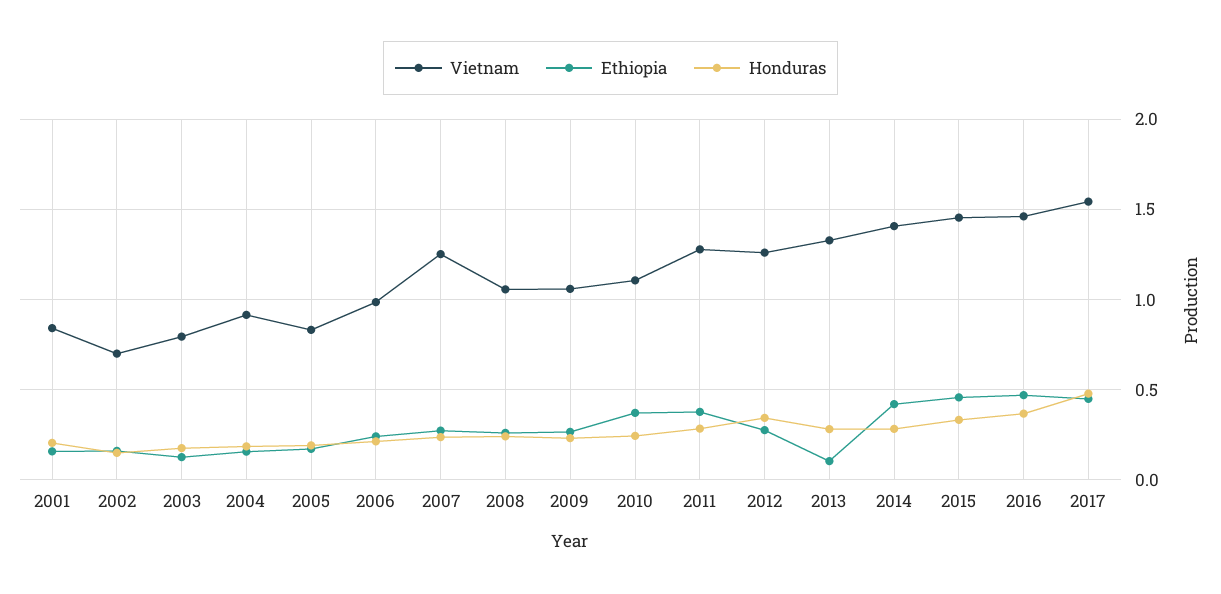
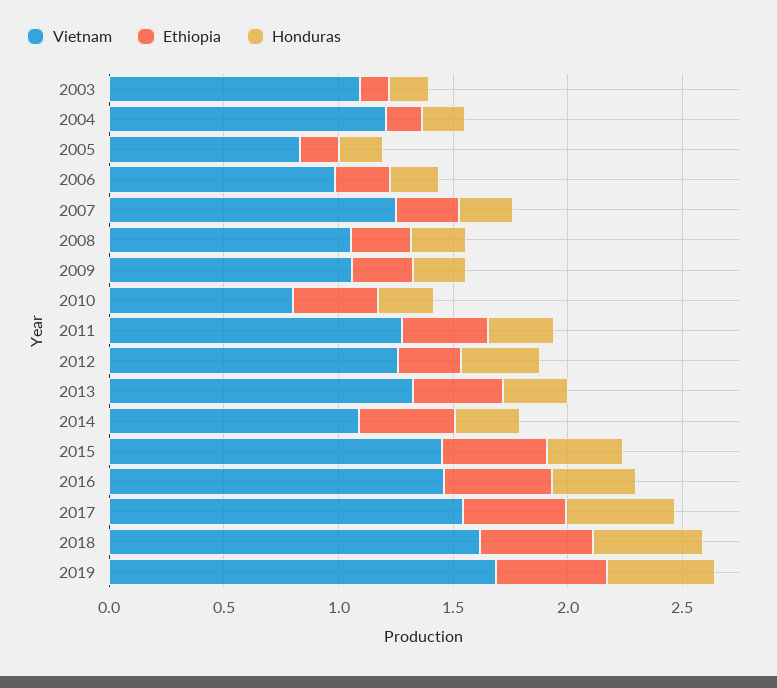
Vietnam, 2001: 0.85 -> none
Ethiopia, 2001: 0.15 -> none
Honduras, 2001: 0.2 -> none
Vietnam, 2002: 0.7 -> none
Ethiopia, 2002: 0.15 -> none
Honduras, 2002: 0.15 -> none
Vietnam, 2003: 0.8 -> 1.1
Vietnam, 2004: 0.9 -> 1.2
Vietnam, 2010: 1.1 -> 0.8
Ethiopia, 2013: 0.1 -> 0.4
Vietnam, 2014: 1.4 -> 1.1
Vietnam, 2018: none -> 1.6
Ethiopia, 2018: none -> 0.5
Honduras, 2018: none -> 0.5
Vietnam, 2019: none -> 1.7
Ethiopia, 2019: none -> 0.5
Honduras, 2019: none -> 0.5

